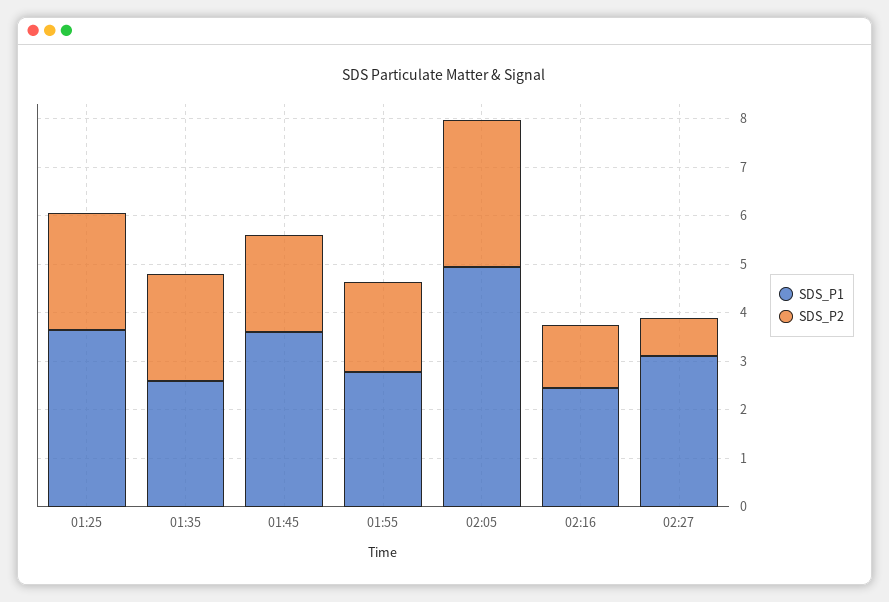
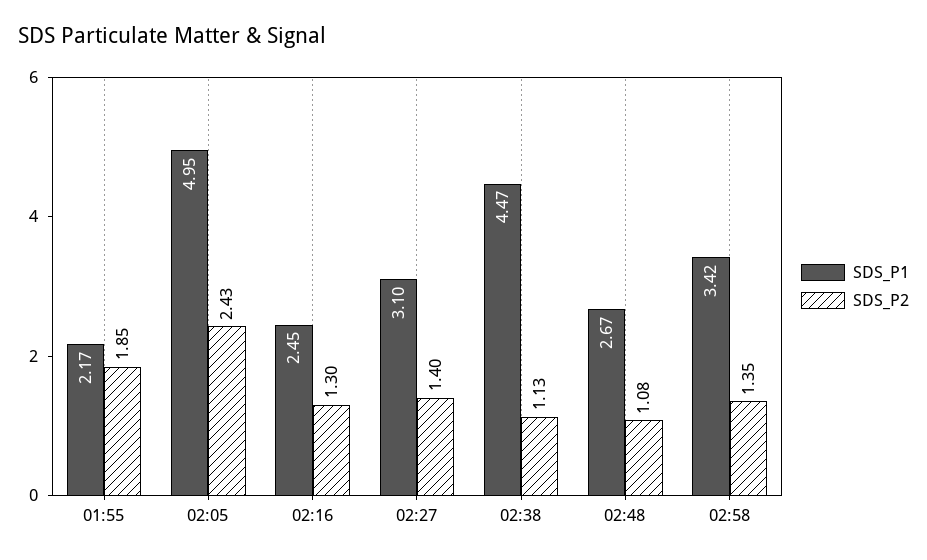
SDS_P1, 01:25: 3.6 -> none
SDS_P2, 01:25: 2.4 -> none
SDS_P1, 01:35: 2.6 -> none
SDS_P2, 01:35: 2.2 -> none
SDS_P1, 01:45: 3.6 -> none
SDS_P2, 01:45: 2 -> none
SDS_P1, 01:55: 2.8 -> 2.17
SDS_P2, 02:05: 3 -> 2.43
SDS_P2, 02:27: 0.8 -> 1.4
SDS_P1, 02:38: none -> 4.47
SDS_P2, 02:38: none -> 1.13
SDS_P1, 02:48: none -> 2.67
SDS_P2, 02:48: none -> 1.08
SDS_P1, 02:58: none -> 3.42
SDS_P2, 02:58: none -> 1.35

